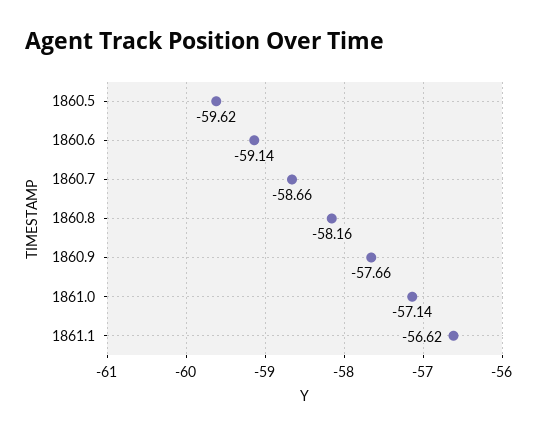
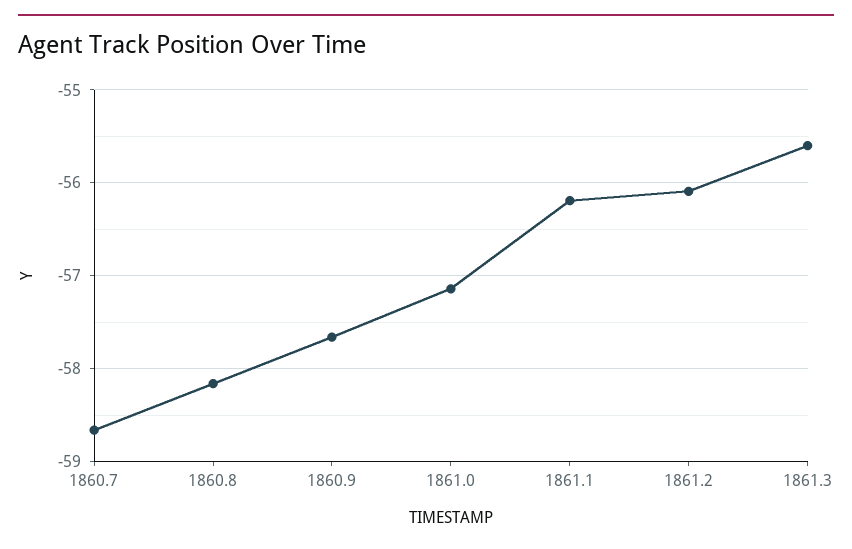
1860.5: -59.62 -> none
1860.6: -59.14 -> none
1861.1: -56.62 -> -56.2
1861.2: none -> -56.1
1861.3: none -> -55.6

